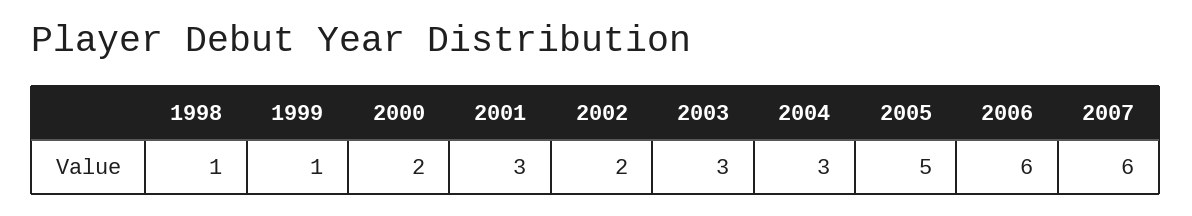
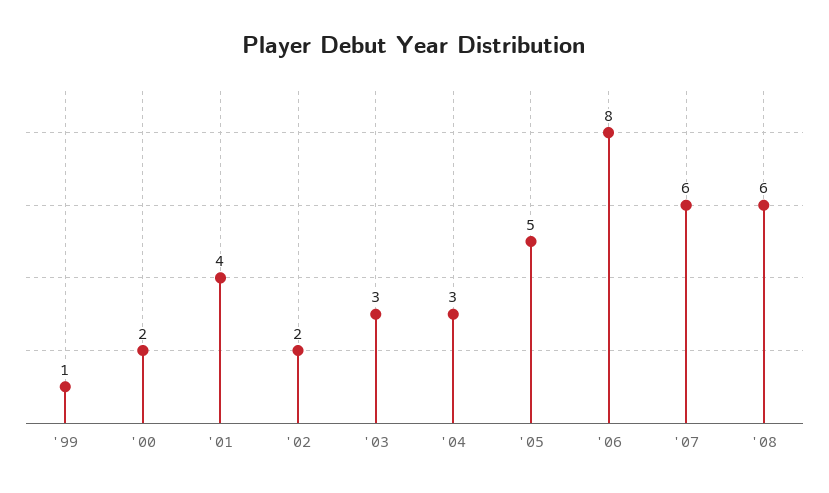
1998: 1 -> none
2001: 3 -> 4
2006: 6 -> 8
'08: none -> 6

